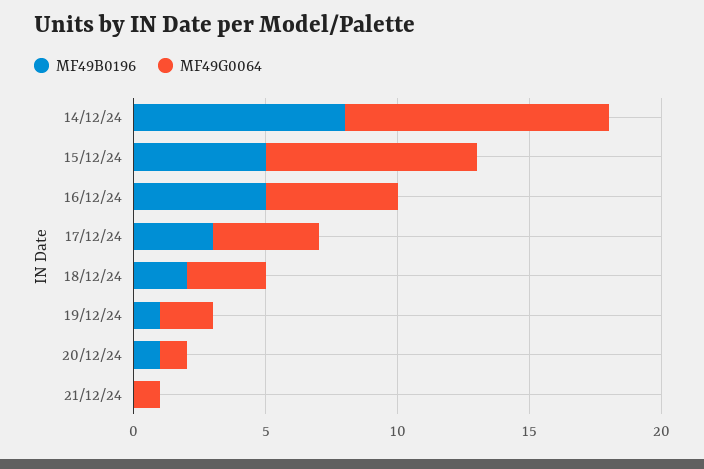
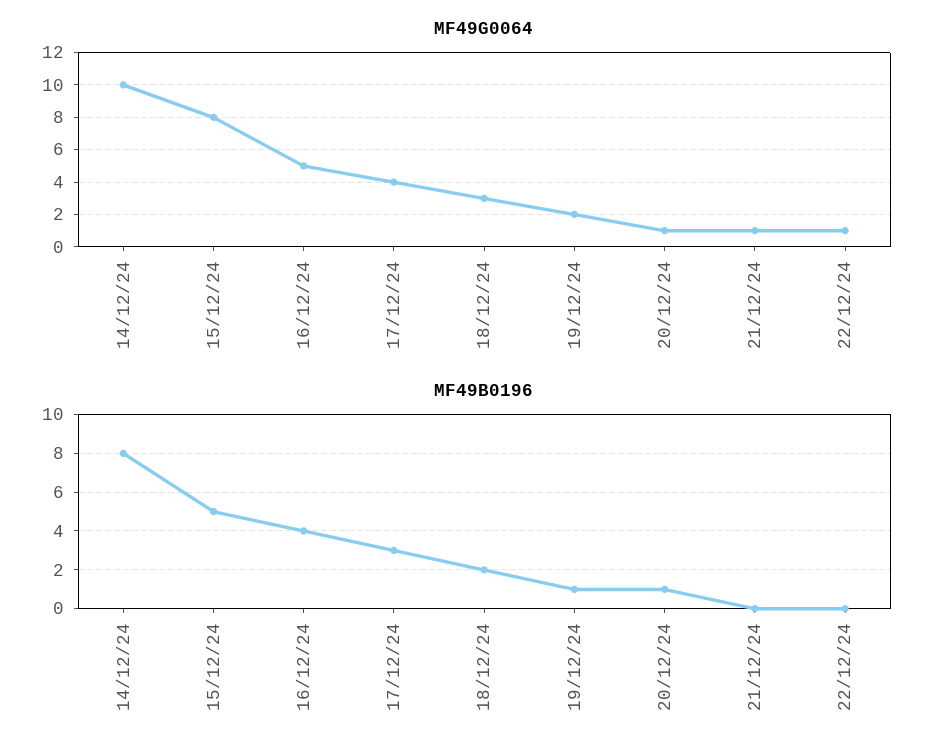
MF49B0196, 16/12/24: 5 -> 4
MF49G0064, 22/12/24: none -> 1
MF49B0196, 22/12/24: none -> 0

